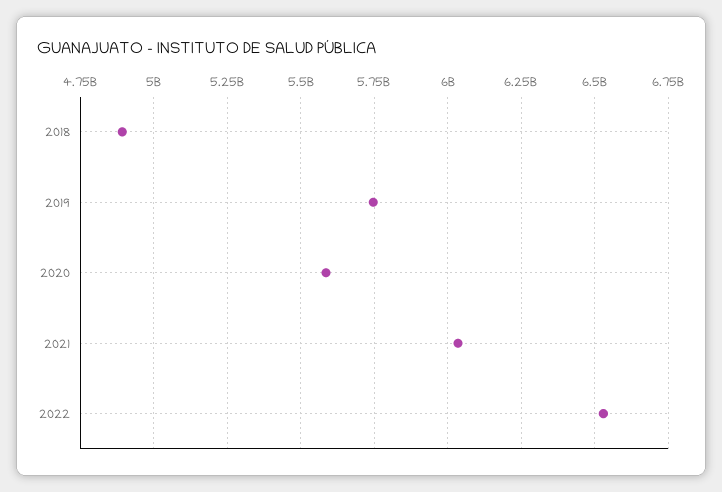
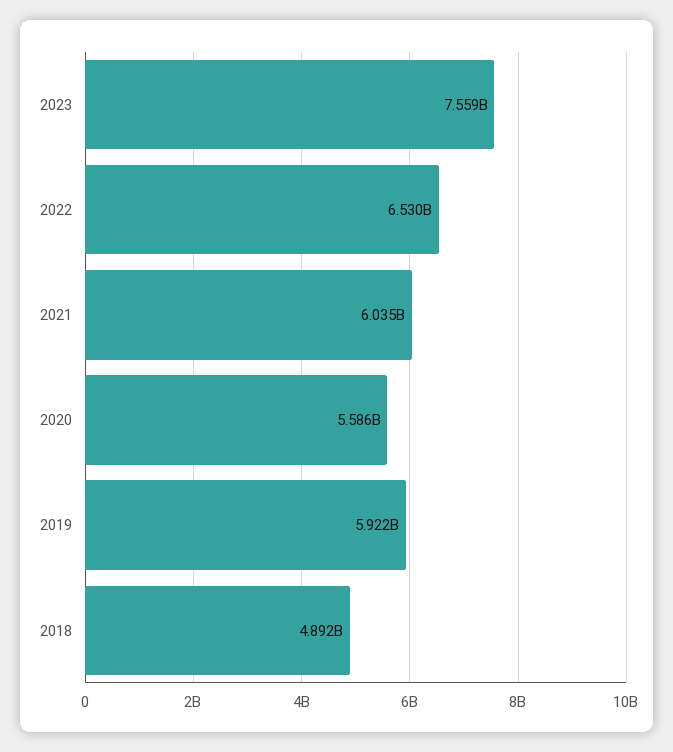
2019: 5750000000 -> 5922000000
2023: none -> 7559000000

